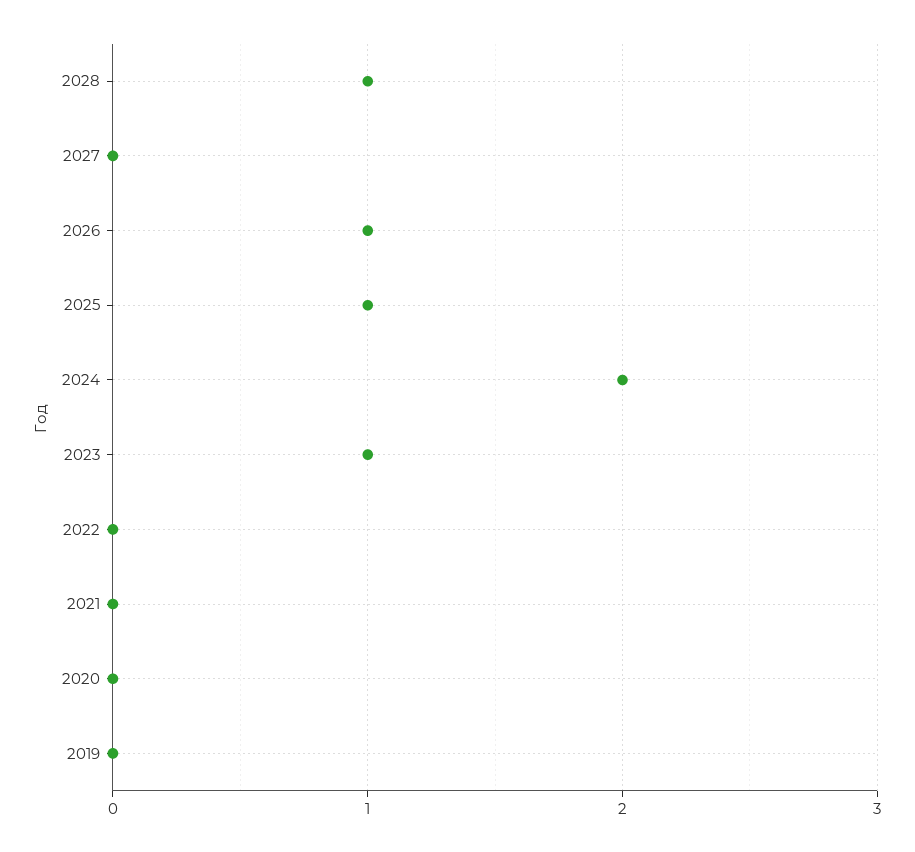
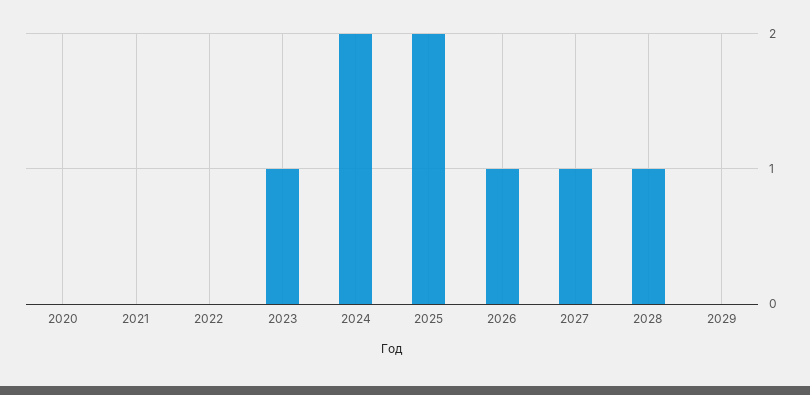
2027: 0 -> 1
2025: 1 -> 2
2019: 0 -> none
2029: none -> 0

